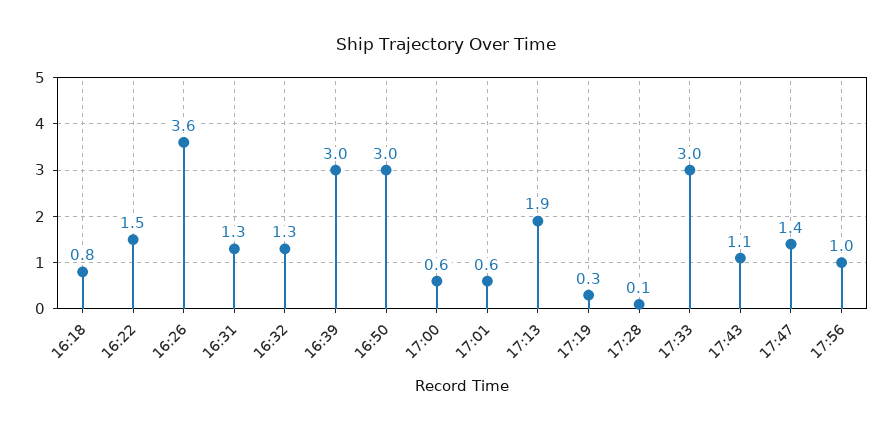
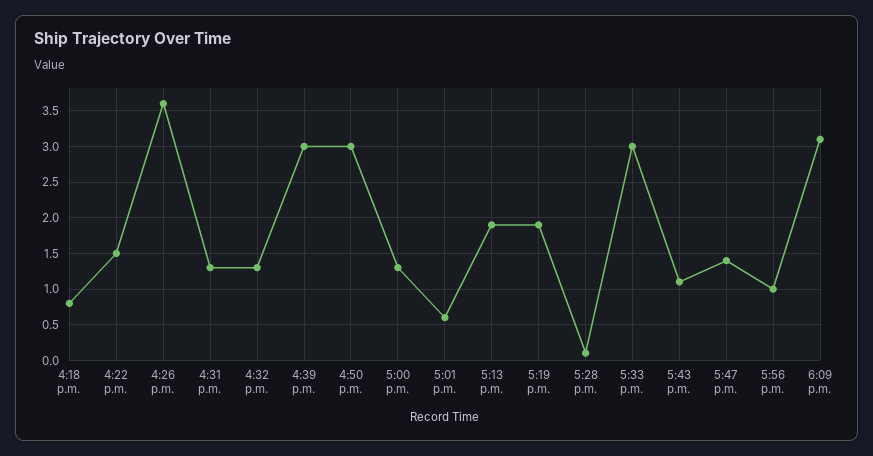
17:00: 0.6 -> 1.3
17:19: 0.3 -> 1.9
6:09 p.m.: none -> 3.1

